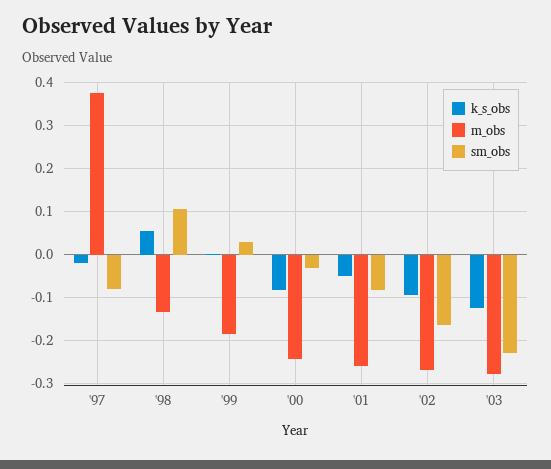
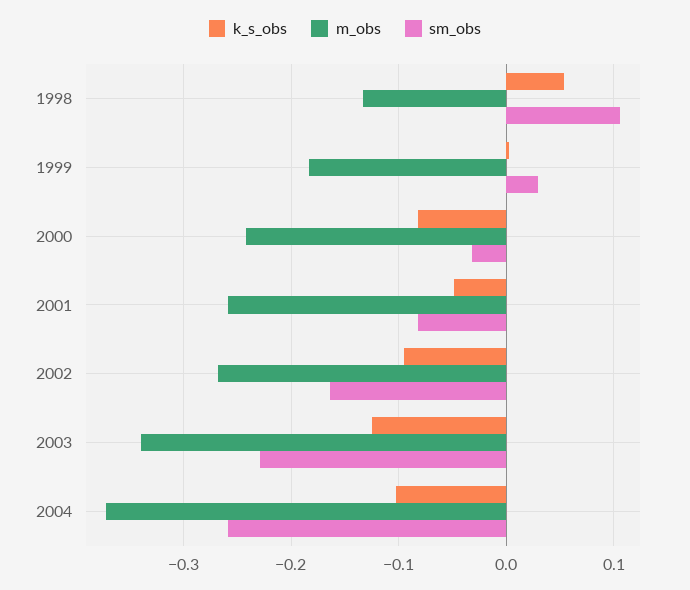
k_s_obs, '97: -0.02 -> none
m_obs, '97: 0.38 -> none
sm_obs, '97: -0.08 -> none
m_obs, '03: -0.28 -> -0.34
k_s_obs, 2004: none -> -0.1
m_obs, 2004: none -> -0.37
sm_obs, 2004: none -> -0.26

